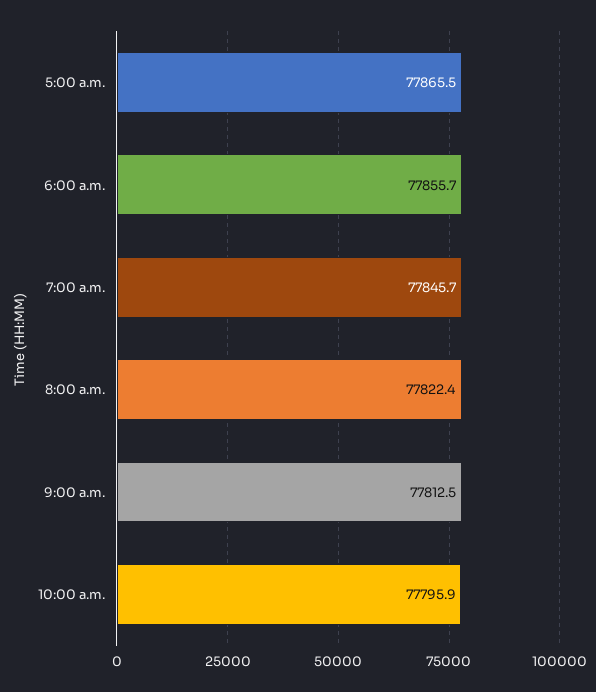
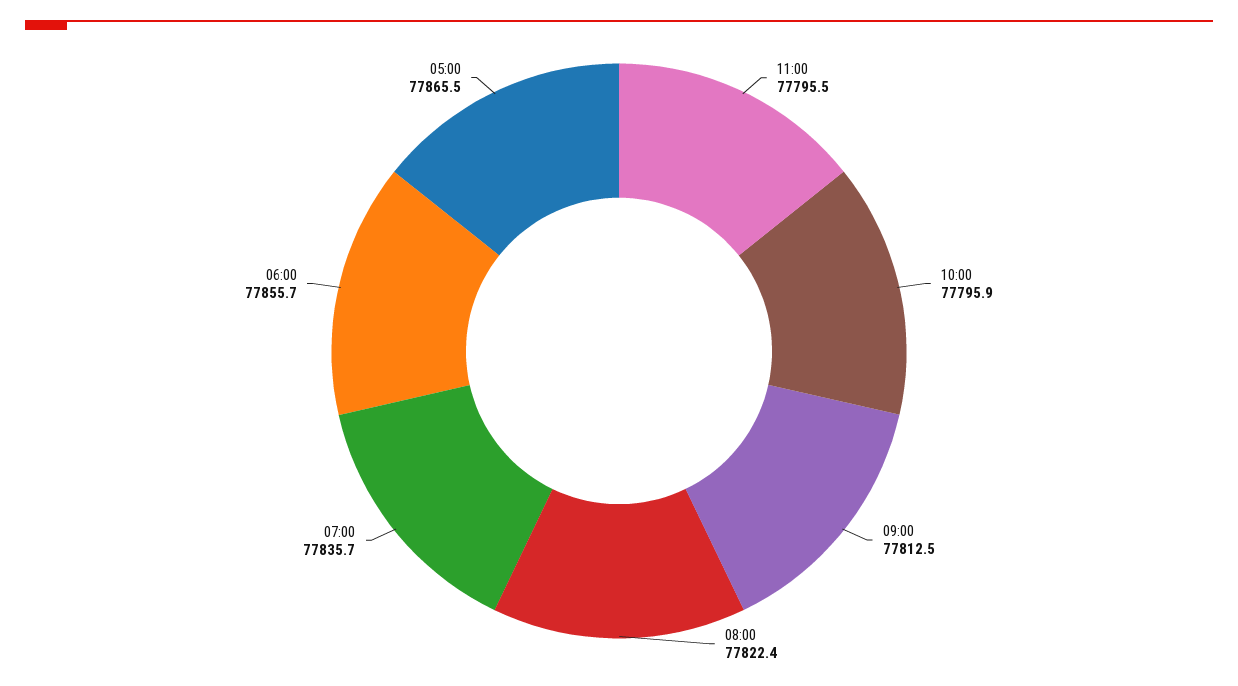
7:00 a.m.: 77845.7 -> 77835.7
11:00: none -> 77795.5

